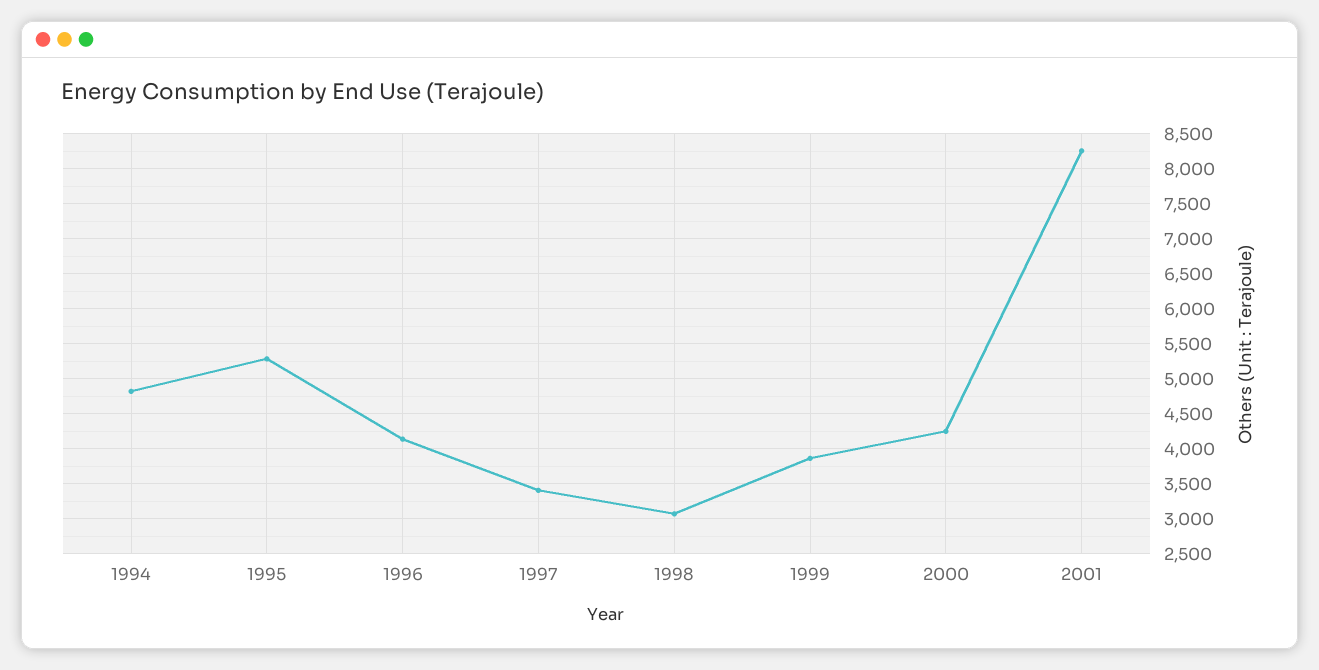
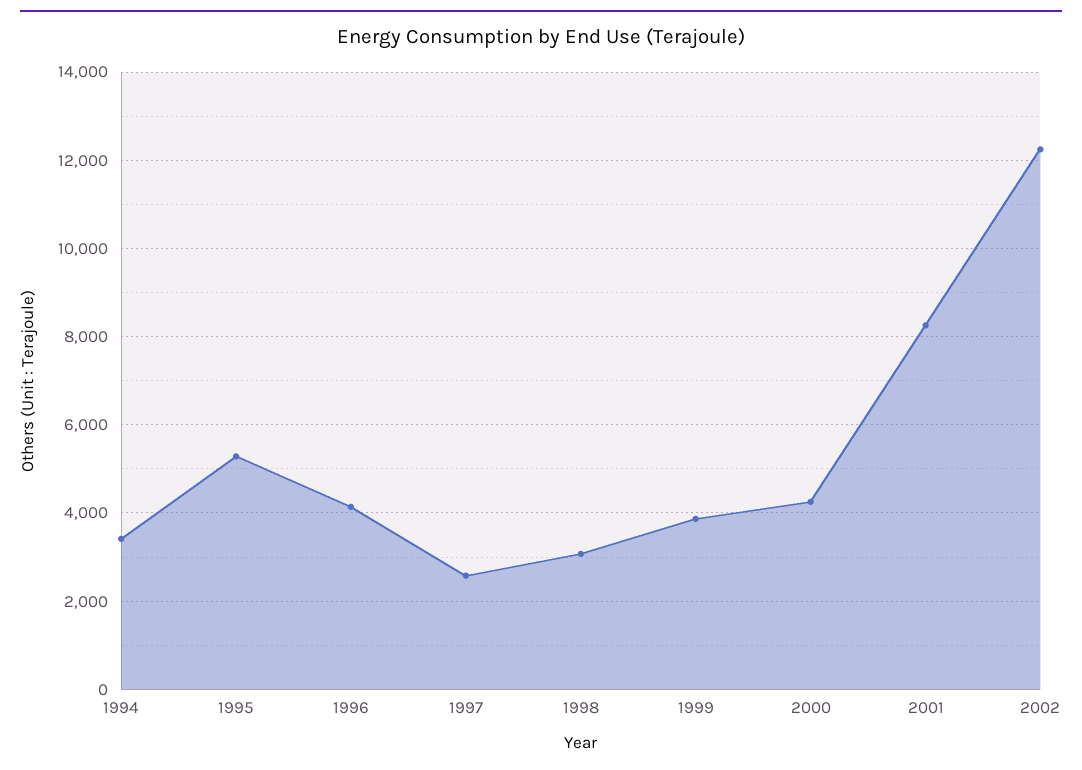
1994: 4800 -> 3400
1997: 3400 -> 2600
2002: none -> 12200

